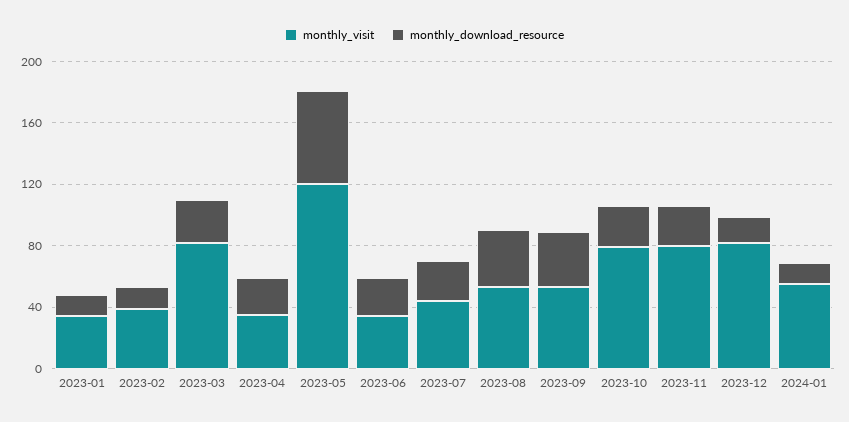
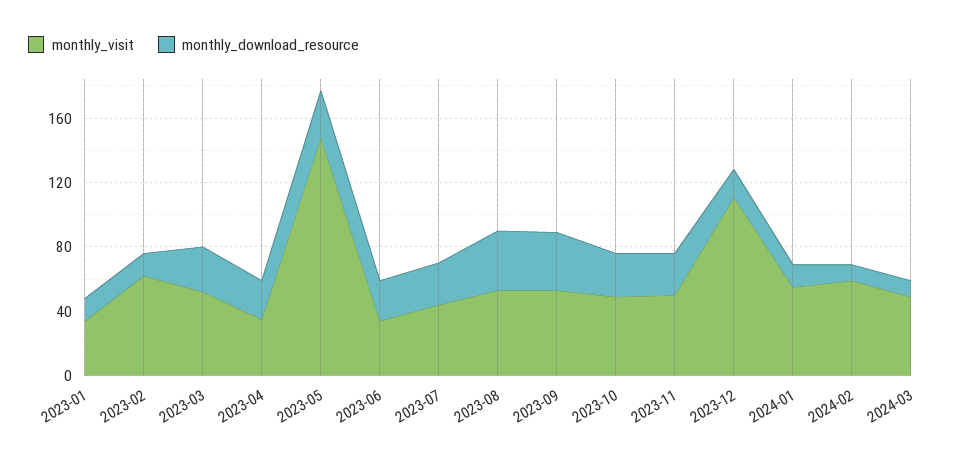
monthly_visit, 2023-02: 40 -> 60
monthly_visit, 2023-03: 80 -> 50
monthly_visit, 2023-05: 120 -> 150
monthly_download_resource, 2023-05: 60 -> 30
monthly_visit, 2023-10: 80 -> 50
monthly_visit, 2023-11: 80 -> 50
monthly_visit, 2023-12: 80 -> 110
monthly_visit, 2024-02: none -> 60
monthly_download_resource, 2024-02: none -> 10
monthly_visit, 2024-03: none -> 50
monthly_download_resource, 2024-03: none -> 10

